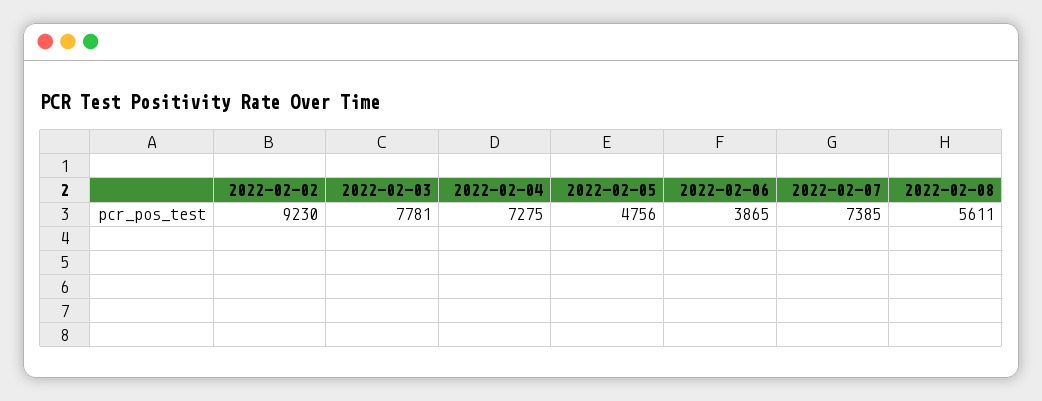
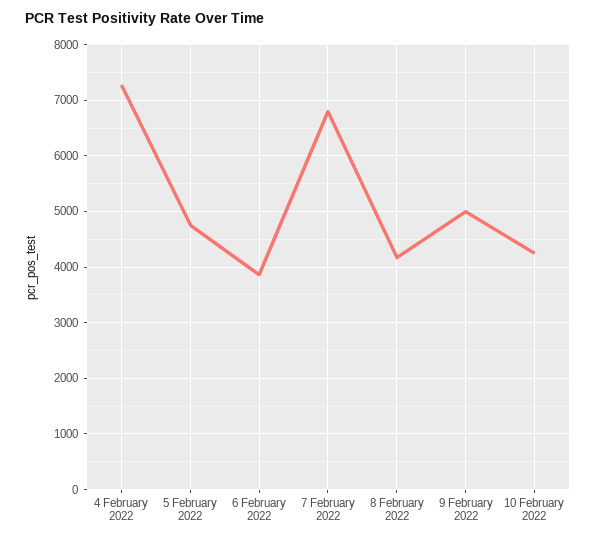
2022-02-02: 9230 -> none
2022-02-03: 7781 -> none
2022-02-07: 7385 -> 6800
2022-02-08: 5611 -> 4200
9 February 2022: none -> 5000
10 February 2022: none -> 4200

